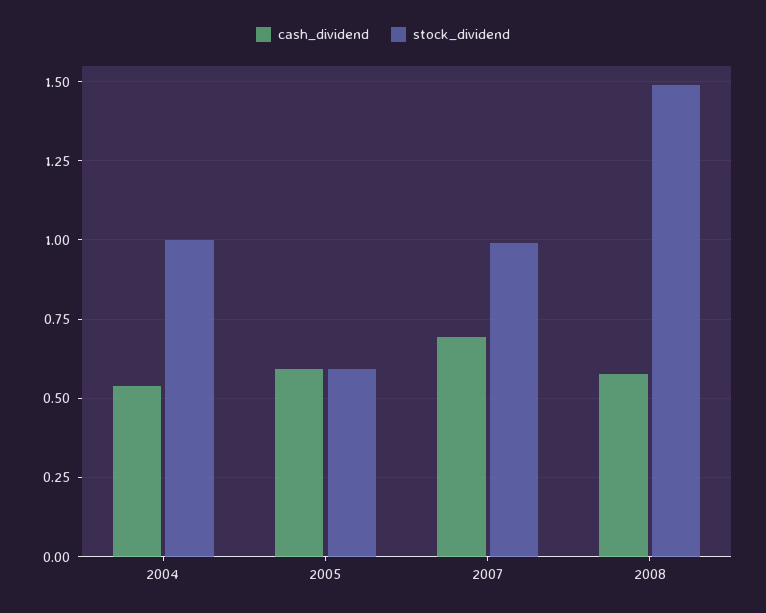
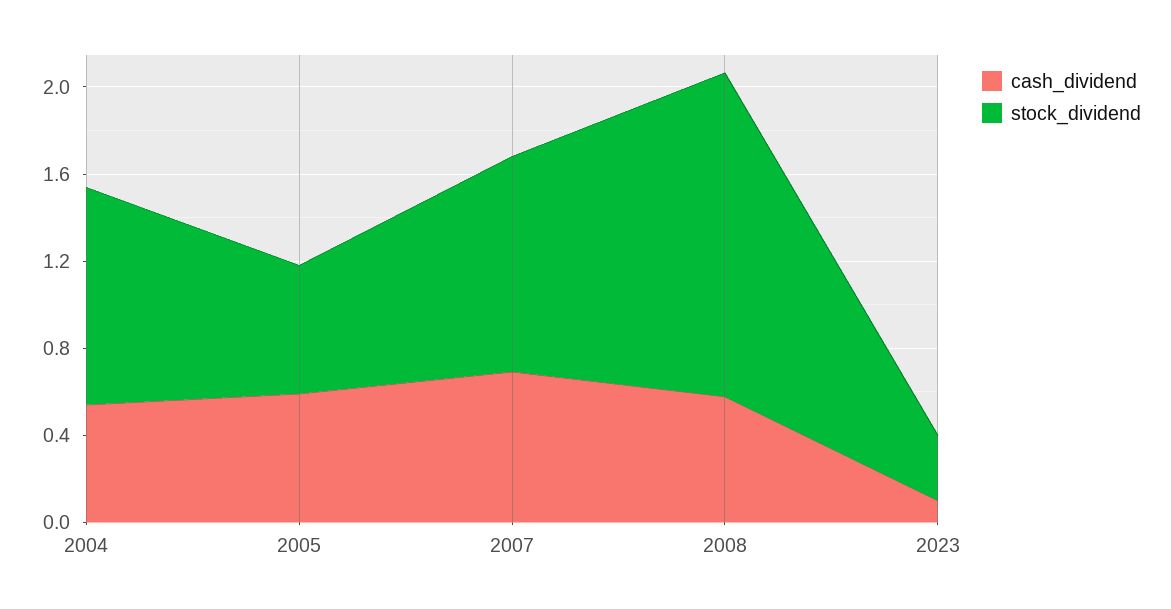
cash_dividend, 2023: none -> 0.1
stock_dividend, 2023: none -> 0.3

